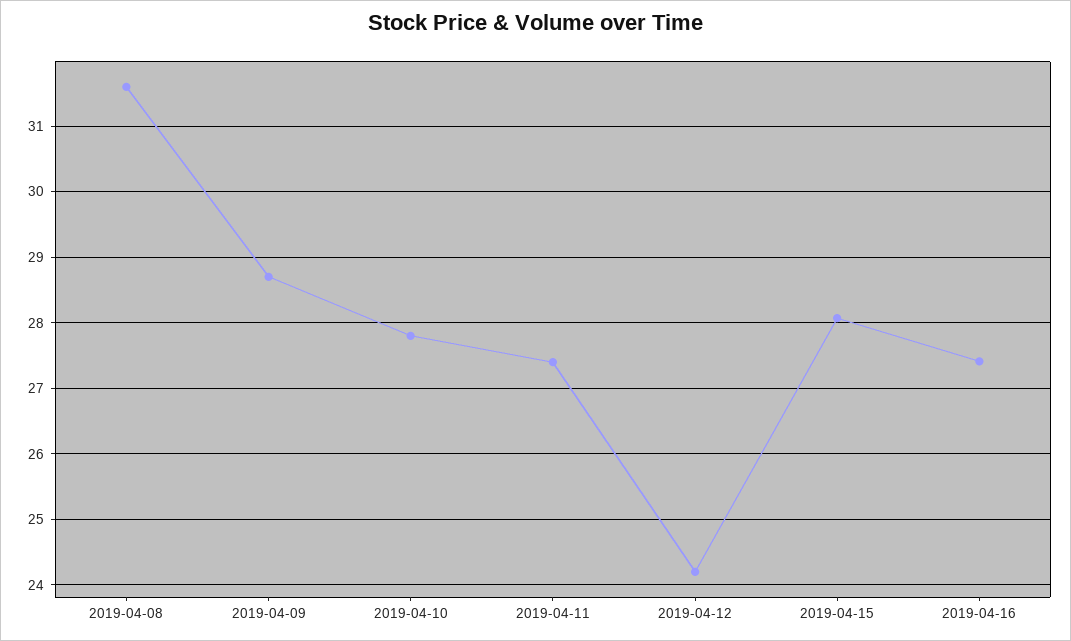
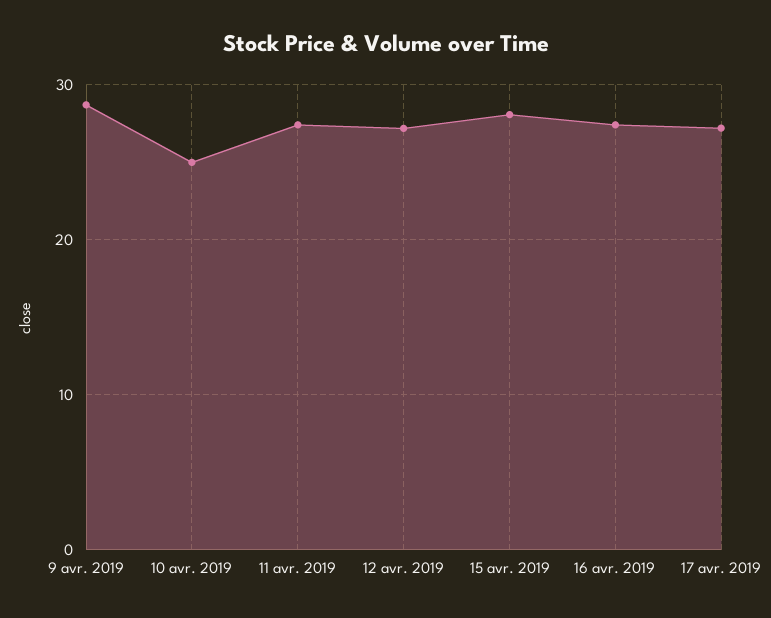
2019-04-08: 31.6 -> none
2019-04-10: 27.8 -> 25
2019-04-12: 24.2 -> 27
17 avr. 2019: none -> 27

